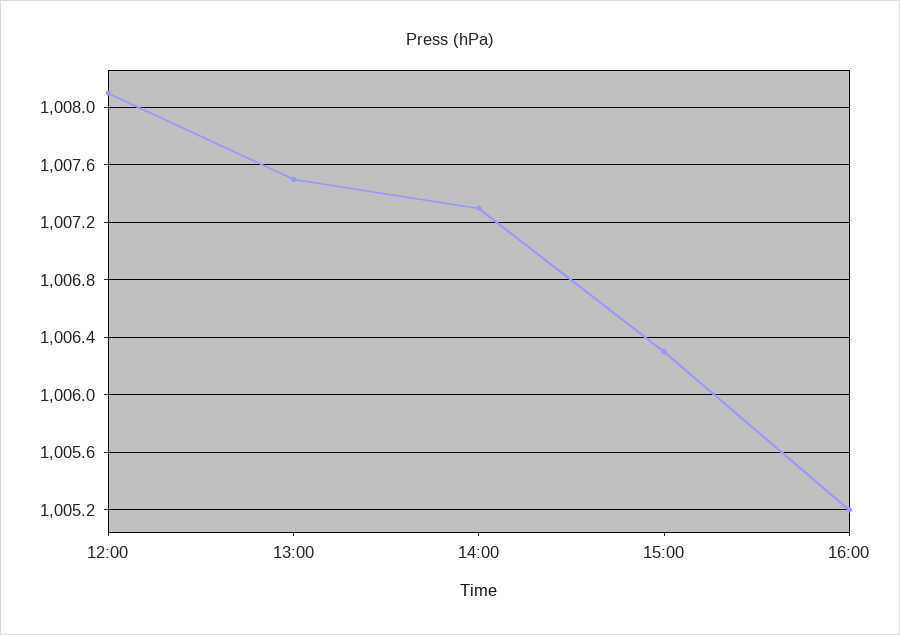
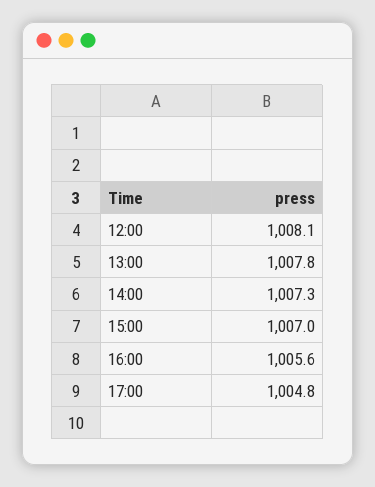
13:00: 1007.5 -> 1007.8
15:00: 1006.3 -> 1007
16:00: 1005.2 -> 1005.6
17:00: none -> 1004.8

